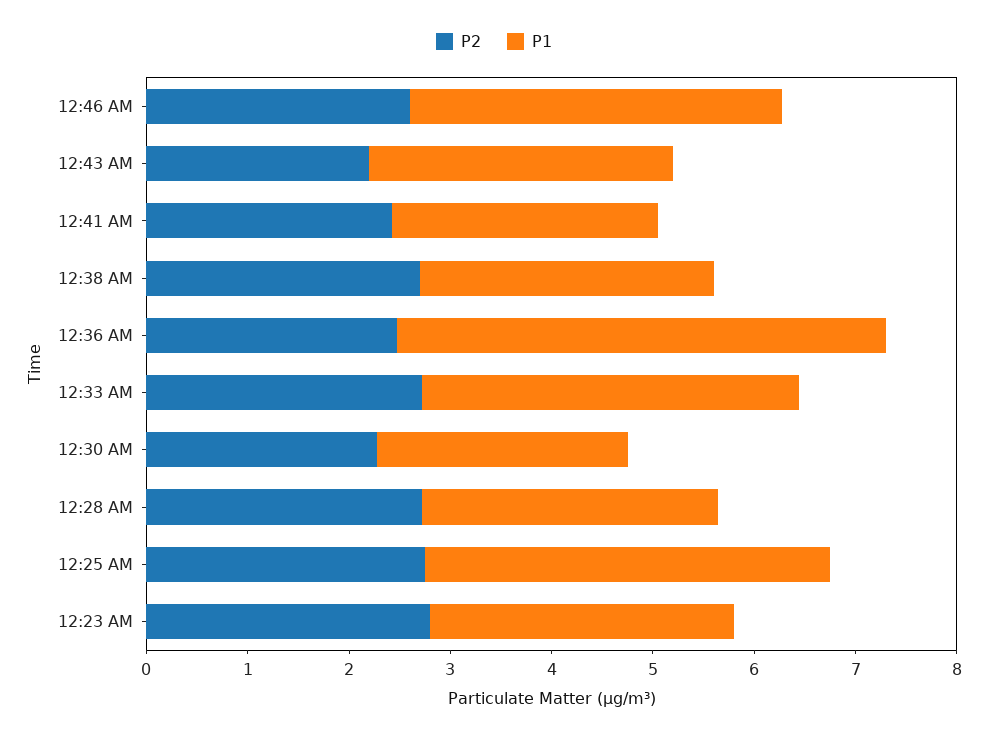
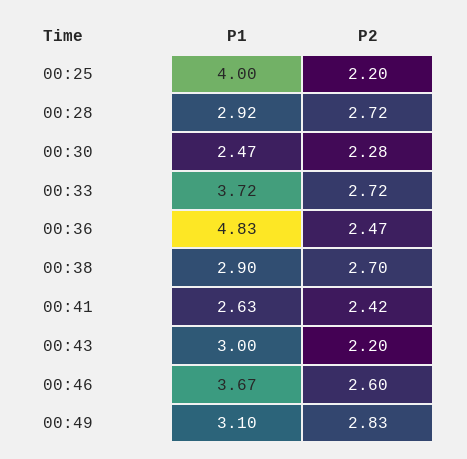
P2, 12:25 AM: 2.8 -> 2.2
P2, 12:23 AM: 2.8 -> none
P1, 12:23 AM: 3 -> none
P1, 00:49: none -> 3.1
P2, 00:49: none -> 2.83

